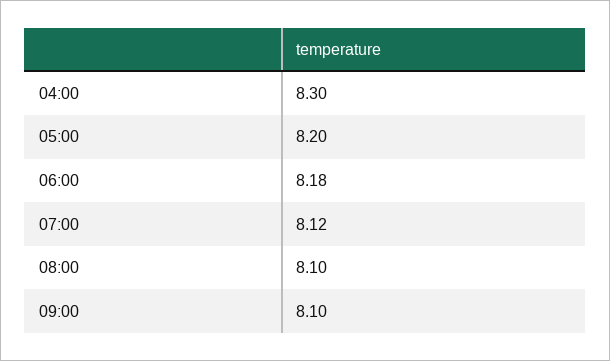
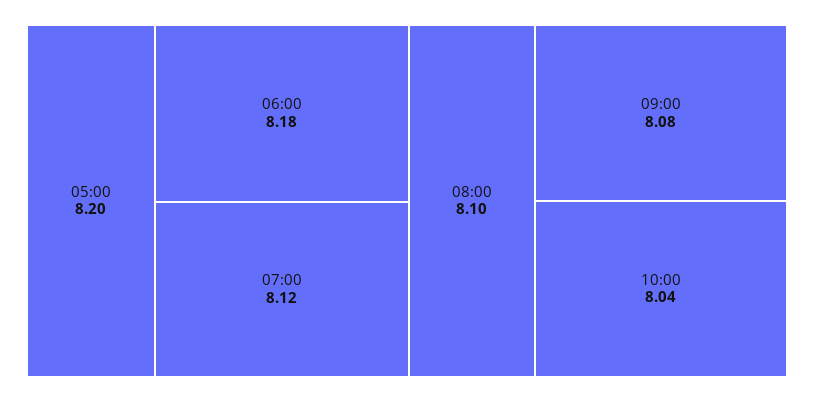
04:00: 8.3 -> none
09:00: 8.1 -> 8.08
10:00: none -> 8.04

